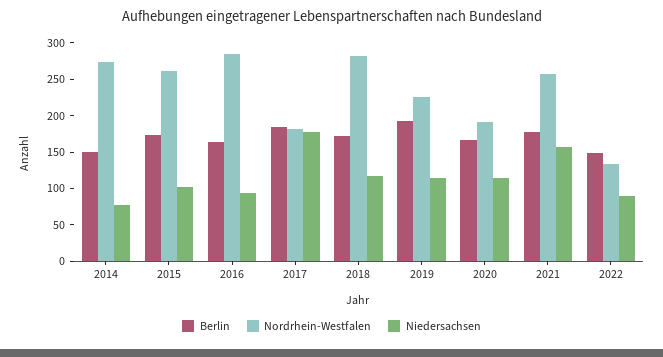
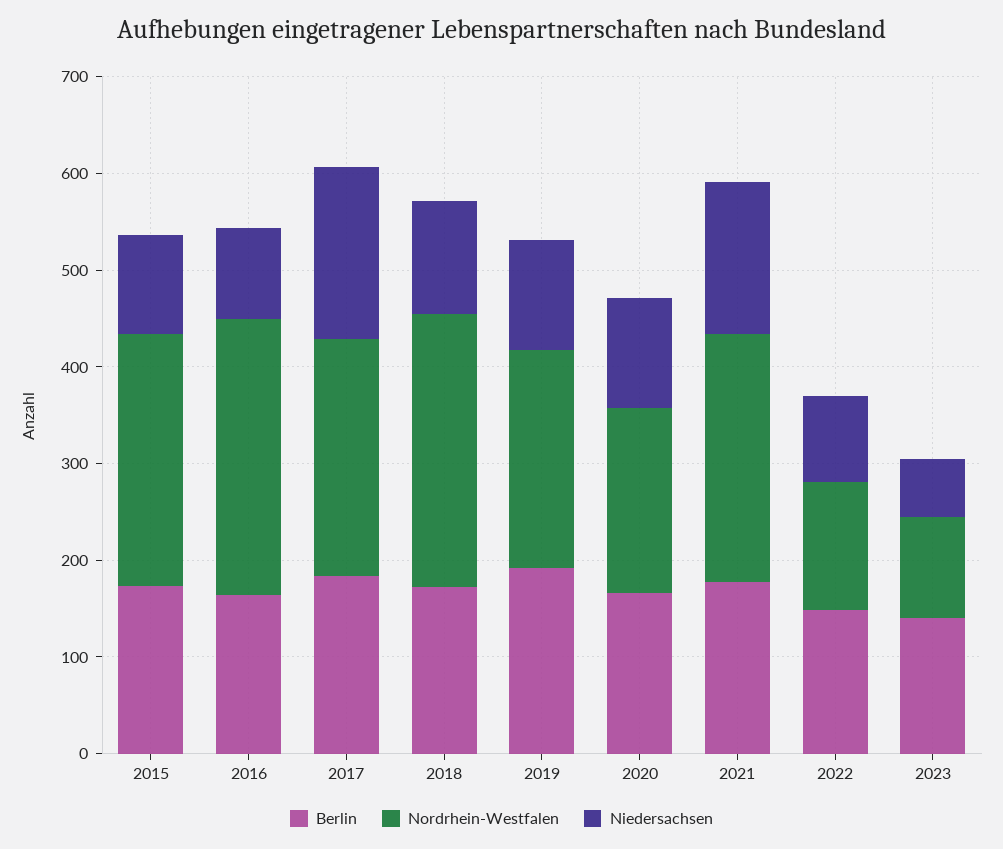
Berlin, 2014: 150 -> none
Nordrhein-Westfalen, 2014: 275 -> none
Niedersachsen, 2014: 75 -> none
Nordrhein-Westfalen, 2017: 175 -> 240
Berlin, 2023: none -> 140
Nordrhein-Westfalen, 2023: none -> 100
Niedersachsen, 2023: none -> 60

